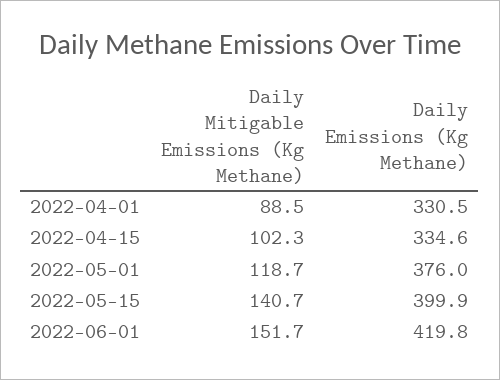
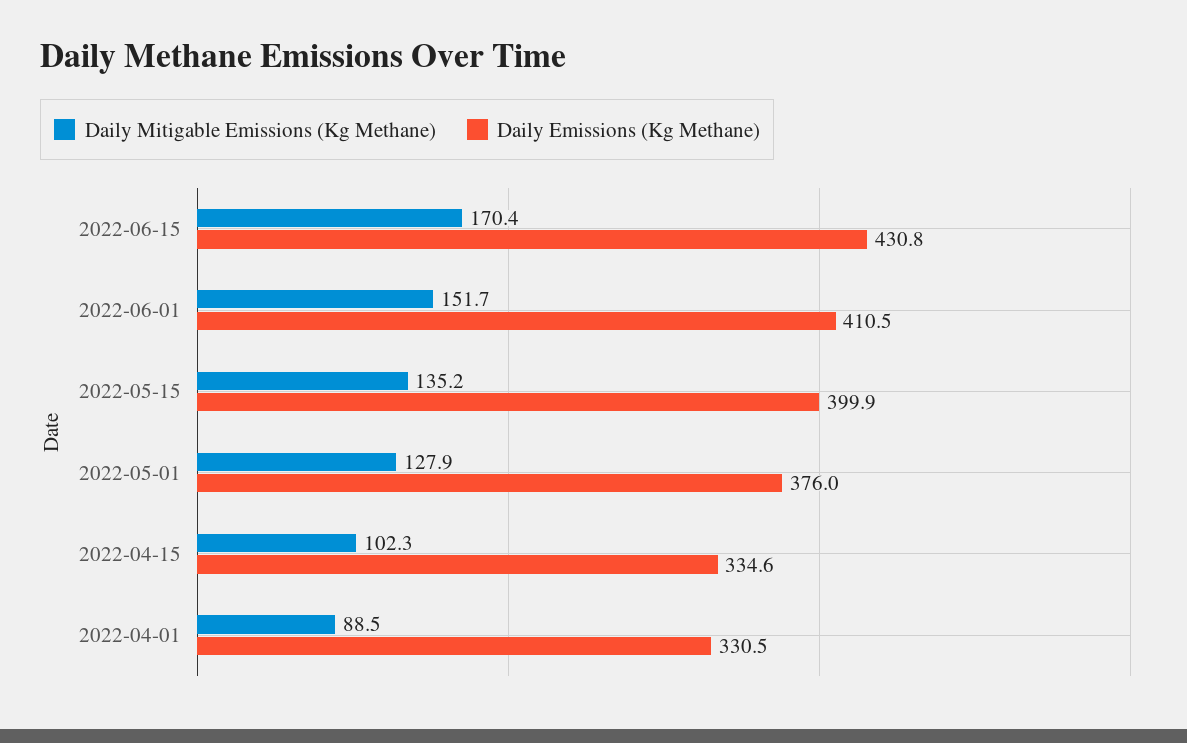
Daily Mitigable Emissions (Kg Methane), 2022-05-01: 118.7 -> 127.9
Daily Mitigable Emissions (Kg Methane), 2022-05-15: 140.7 -> 135.2
Daily Emissions (Kg Methane), 2022-06-01: 419.8 -> 410.5
Daily Mitigable Emissions (Kg Methane), 2022-06-15: none -> 170.4
Daily Emissions (Kg Methane), 2022-06-15: none -> 430.8

